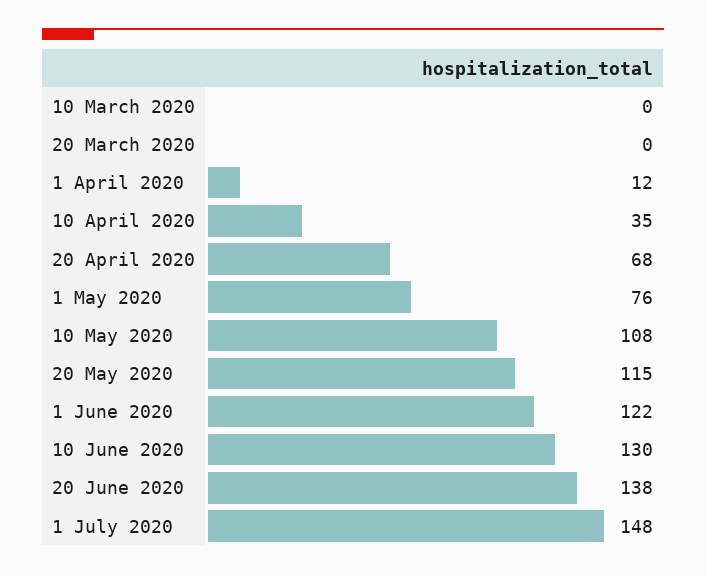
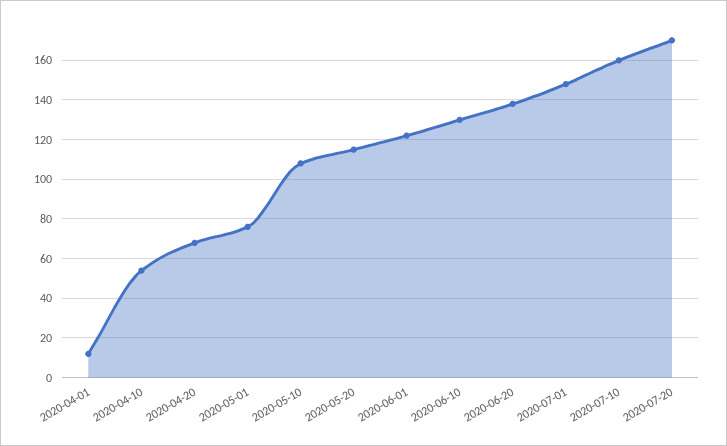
10 March 2020: 0 -> none
20 March 2020: 0 -> none
10 April 2020: 35 -> 55
2020-07-10: none -> 160
2020-07-20: none -> 170

